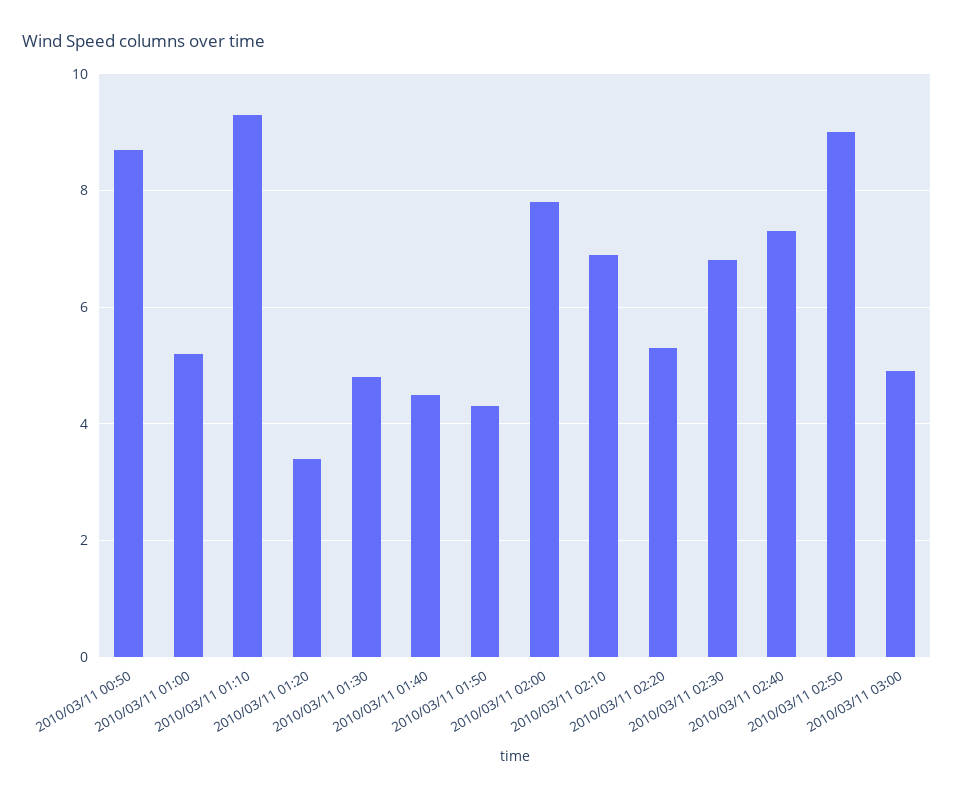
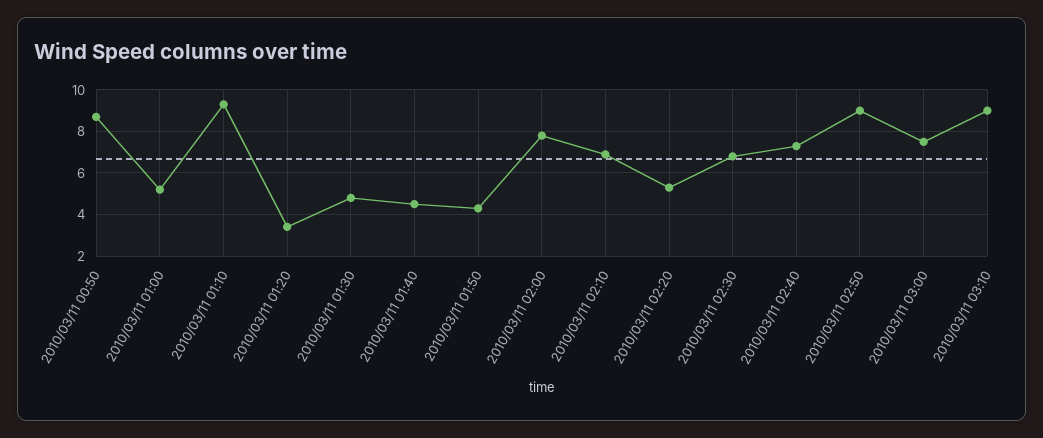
2010/03/11 03:00: 5 -> 7.5
2010/03/11 03:10: none -> 9

